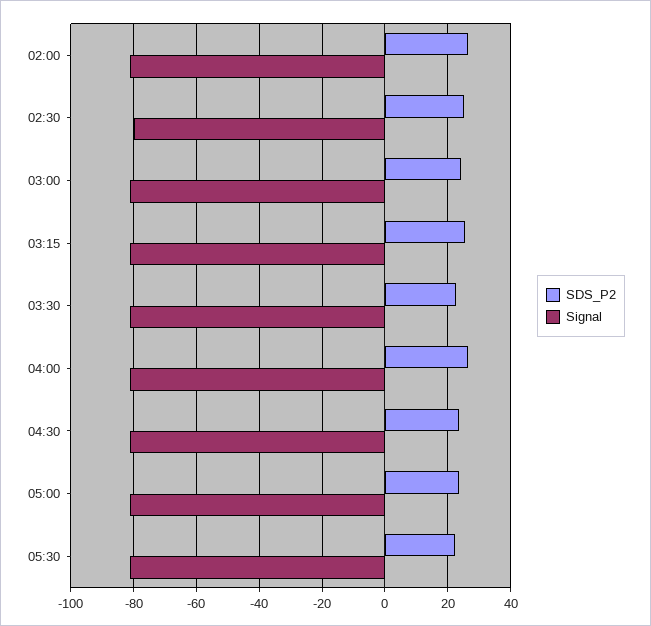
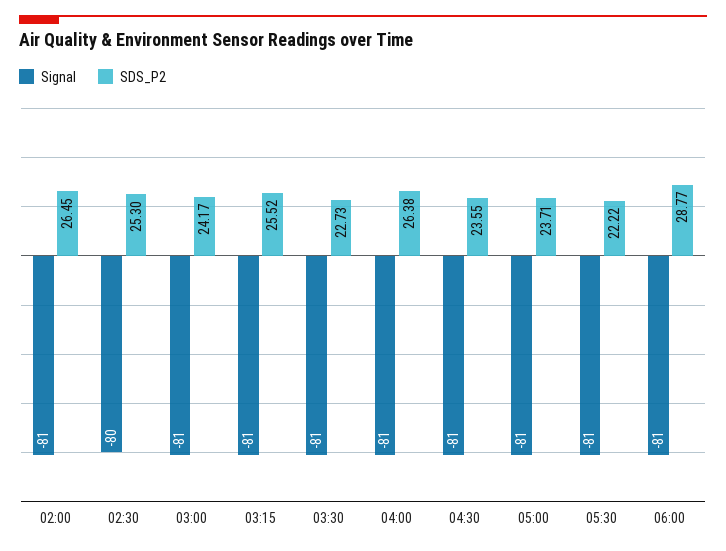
Signal, 06:00: none -> -81
SDS_P2, 06:00: none -> 28.77

